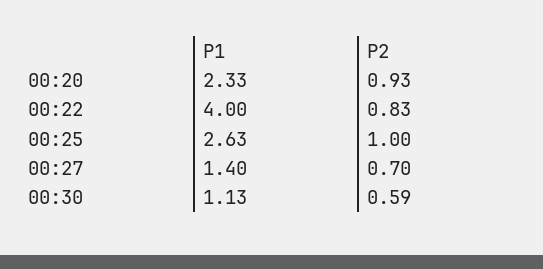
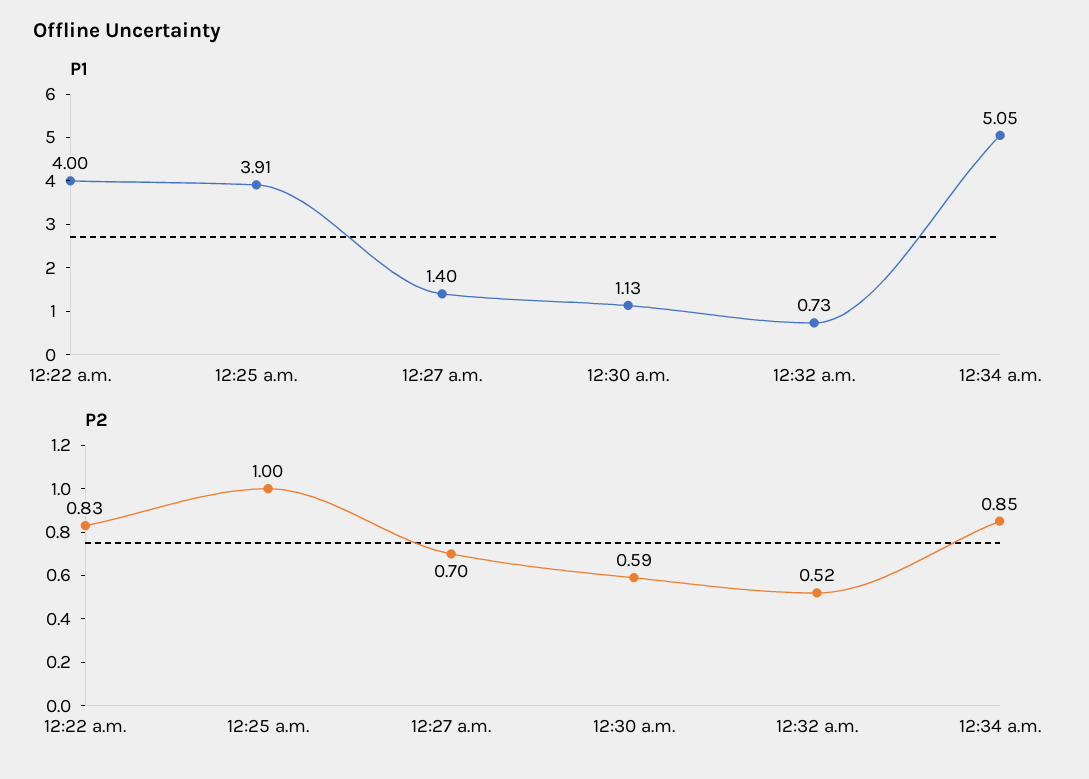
P1, 00:20: 2.33 -> none
P2, 00:20: 0.93 -> none
P1, 00:25: 2.63 -> 3.91
P1, 12:32 a.m.: none -> 0.73
P1, 12:34 a.m.: none -> 5.05
P2, 12:32 a.m.: none -> 0.52
P2, 12:34 a.m.: none -> 0.85

